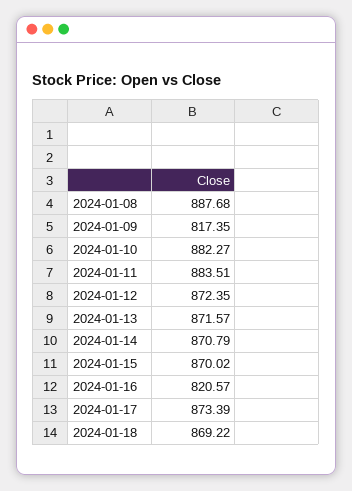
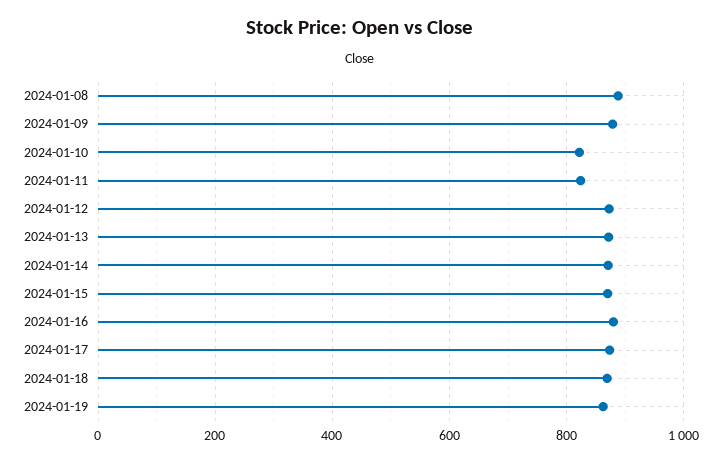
2024-01-09: 817.35 -> 880
2024-01-10: 882.27 -> 820
2024-01-11: 883.51 -> 820
2024-01-16: 820.57 -> 880
2024-01-19: none -> 860

